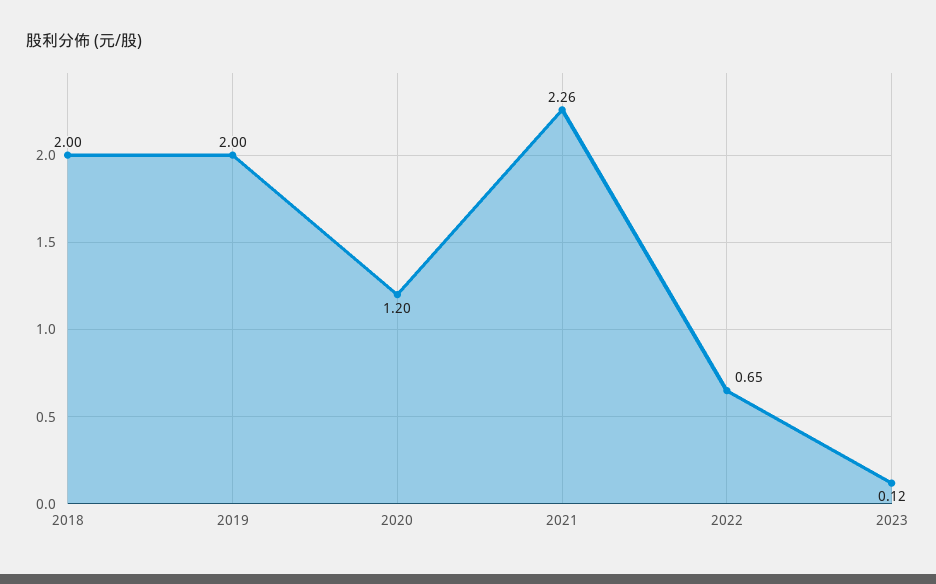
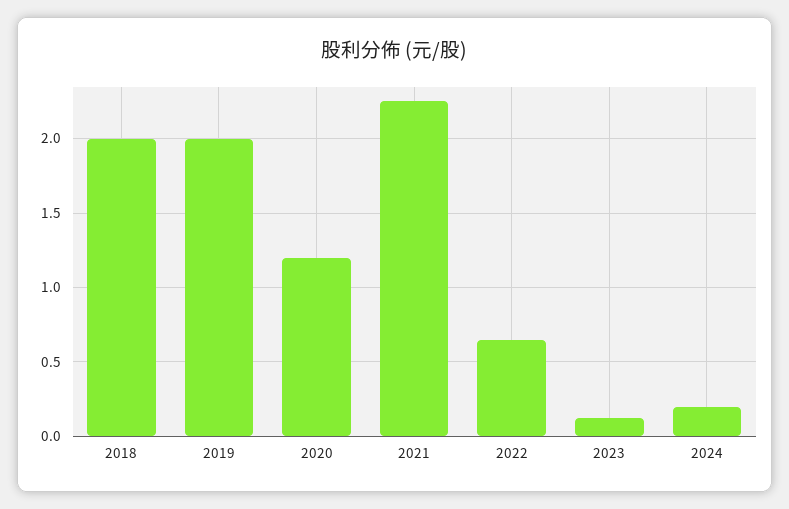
2024: none -> 0.2

